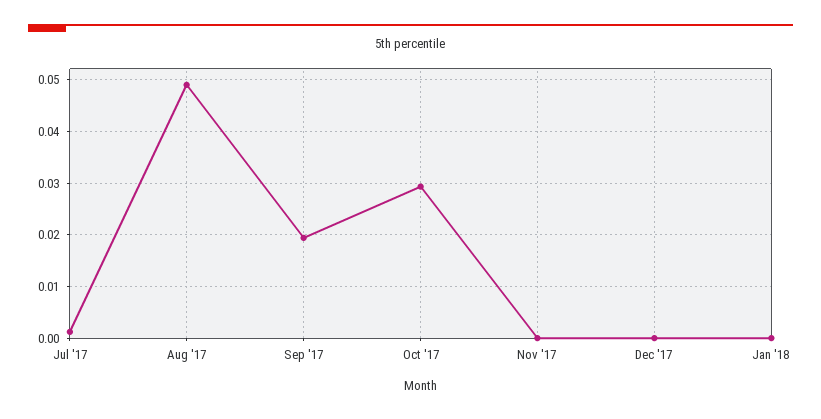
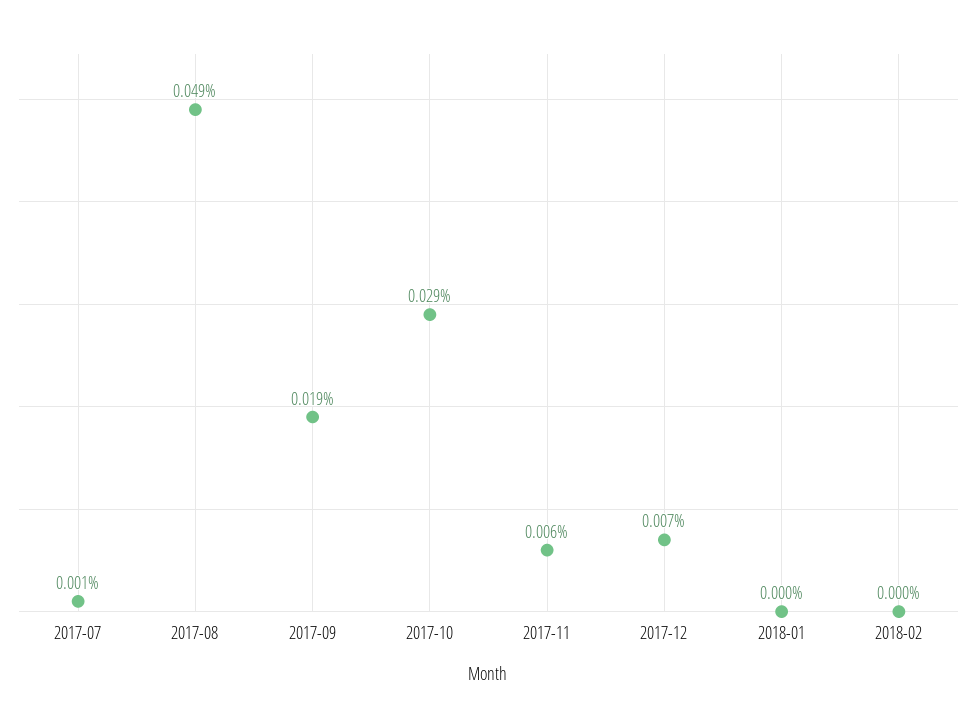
Nov '17: 0 -> 0.006
Dec '17: 0 -> 0.007
2018-02: none -> 0

